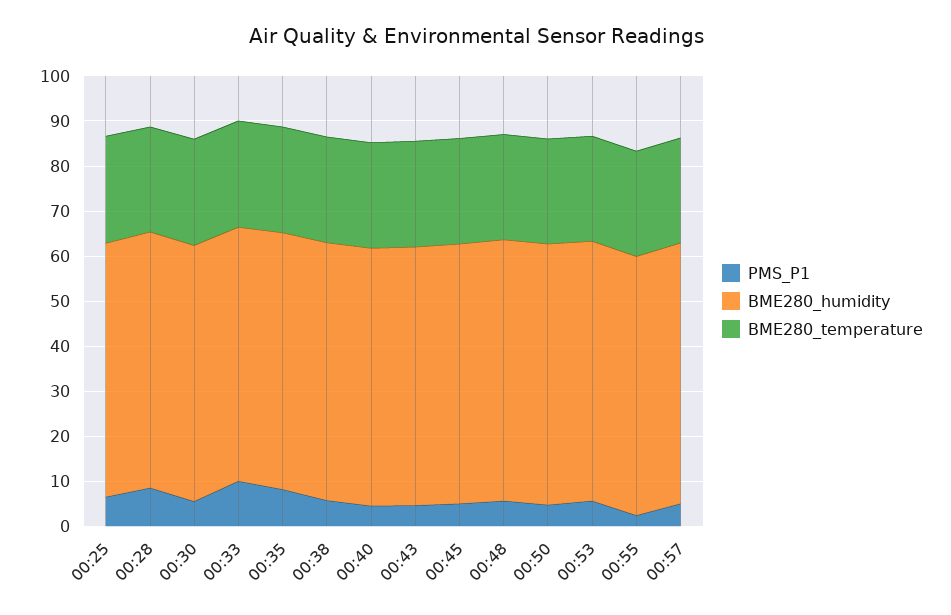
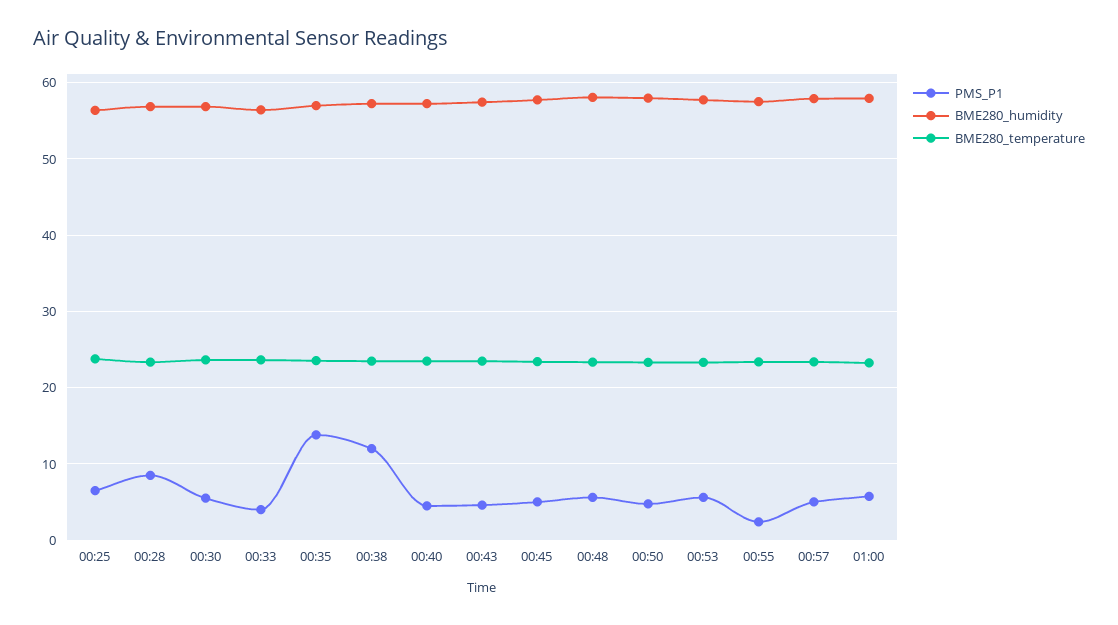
PMS_P1, 00:33: 10 -> 4
PMS_P1, 00:35: 8 -> 14
PMS_P1, 00:38: 6 -> 12
PMS_P1, 01:00: none -> 6
BME280_humidity, 01:00: none -> 58
BME280_temperature, 01:00: none -> 23

